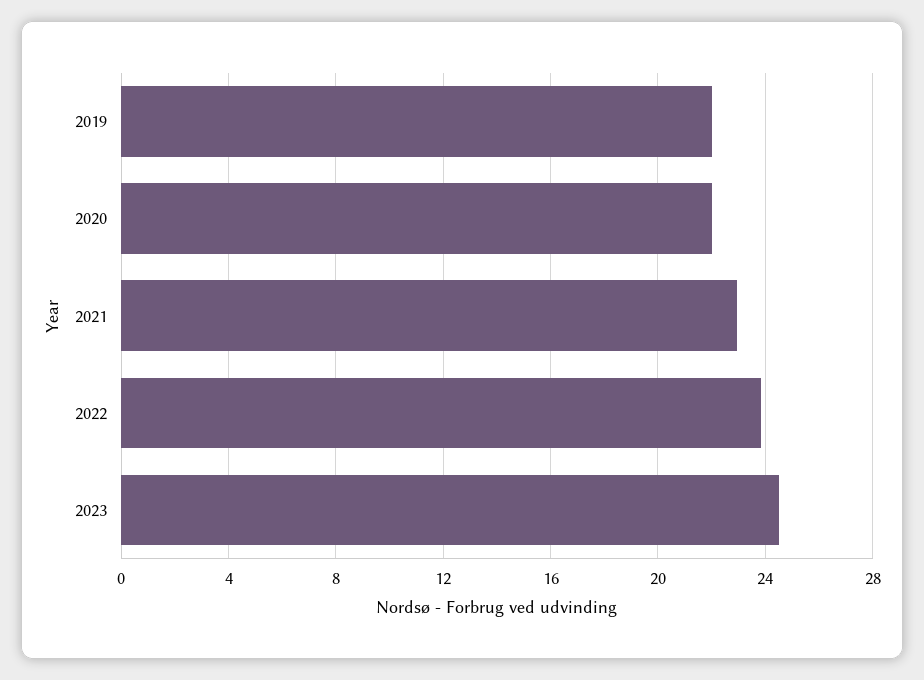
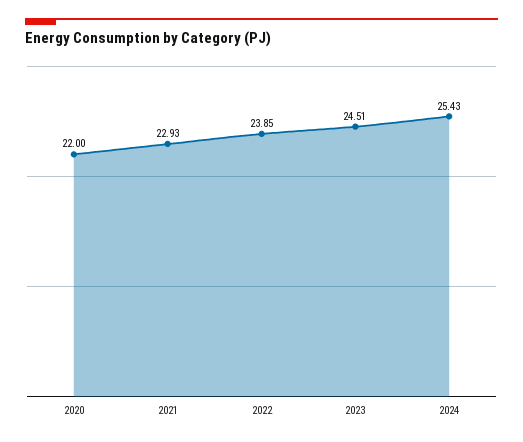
2019: 22 -> none
2024: none -> 25.43

